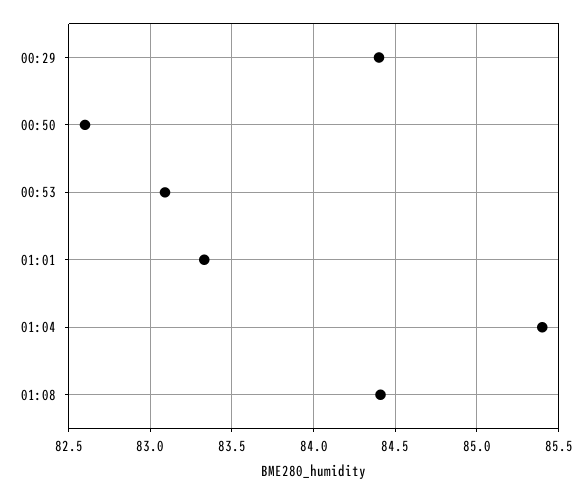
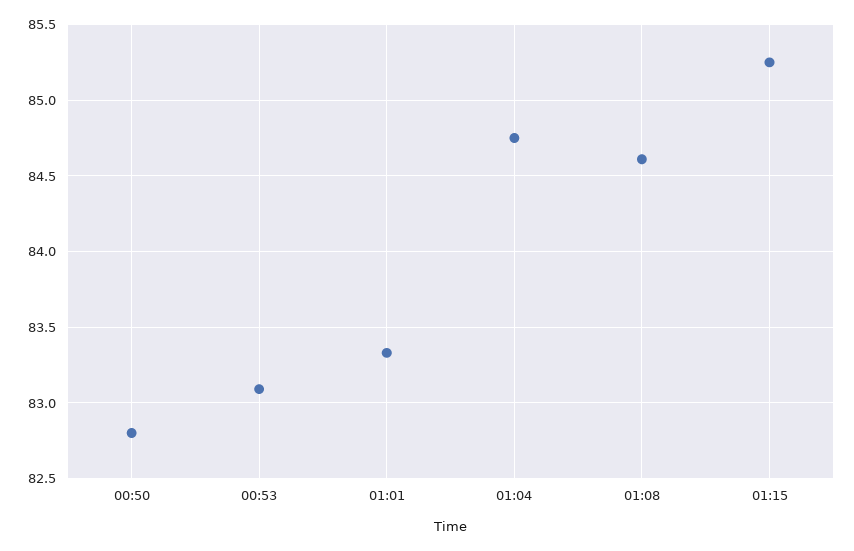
00:29: 84.4 -> none
00:50: 82.6 -> 82.8
01:04: 85.4 -> 84.75
01:08: 84.4 -> 84.6
01:15: none -> 85.25

